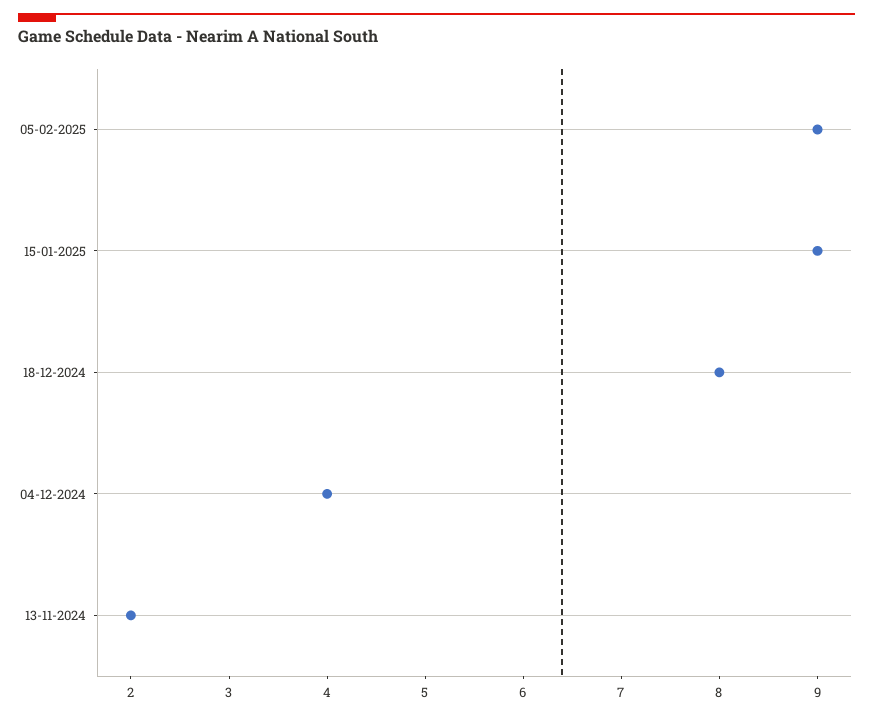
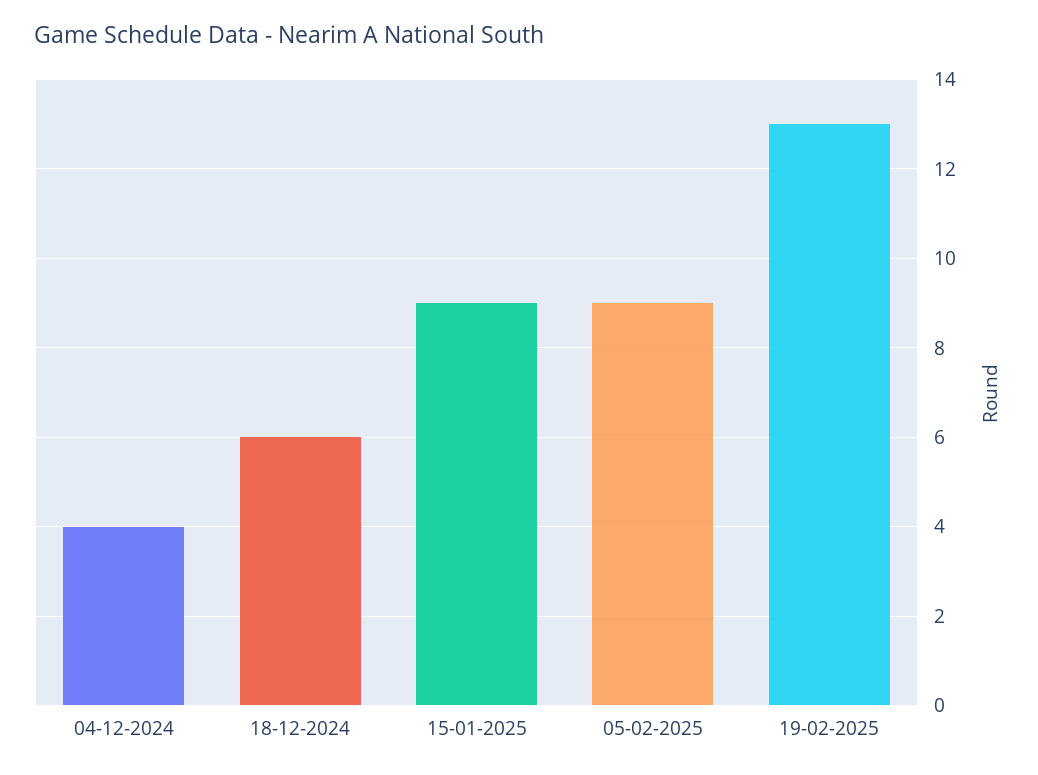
18-12-2024: 8 -> 6
13-11-2024: 2 -> none
19-02-2025: none -> 13

